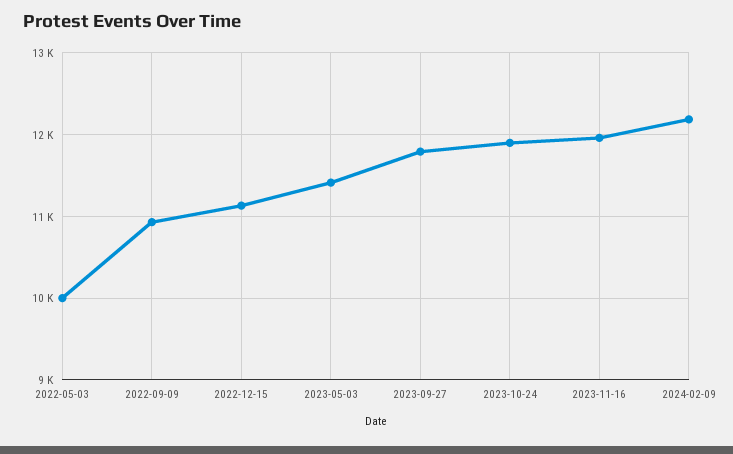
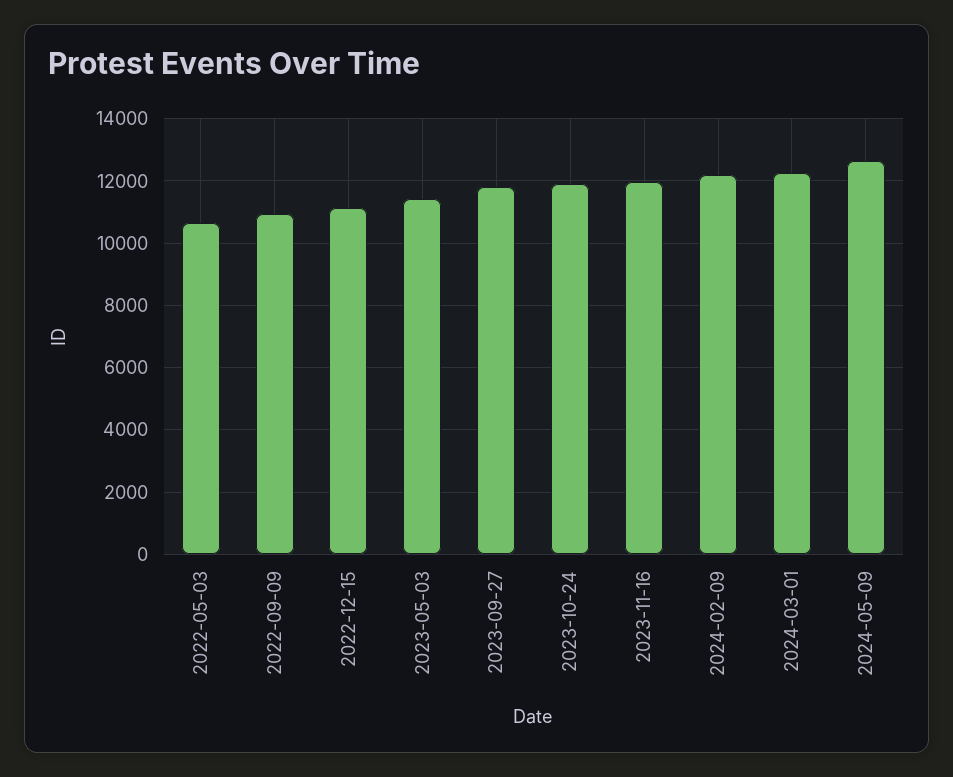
2022-05-03: 10000 -> 10600
2024-03-01: none -> 12200
2024-05-09: none -> 12600

